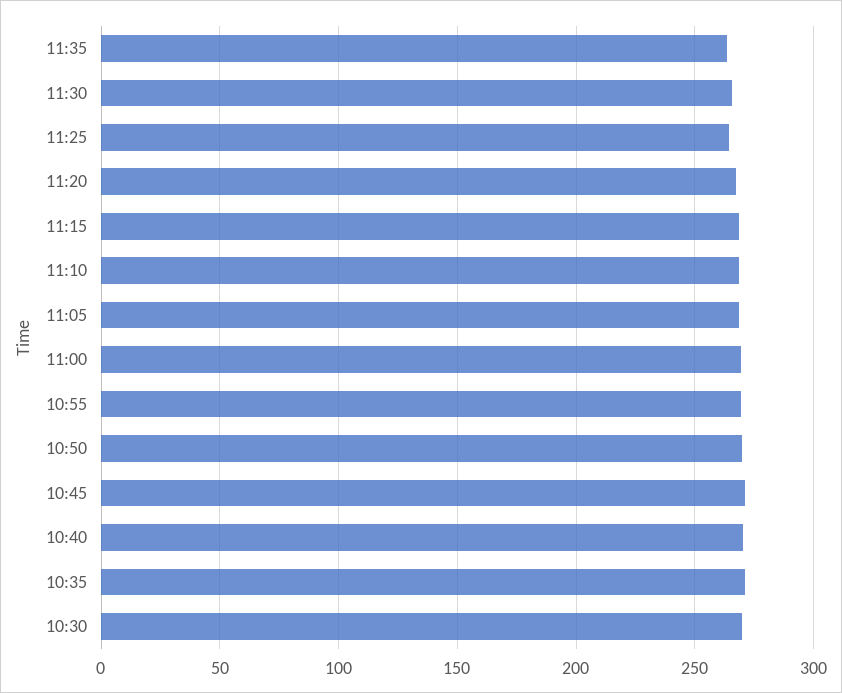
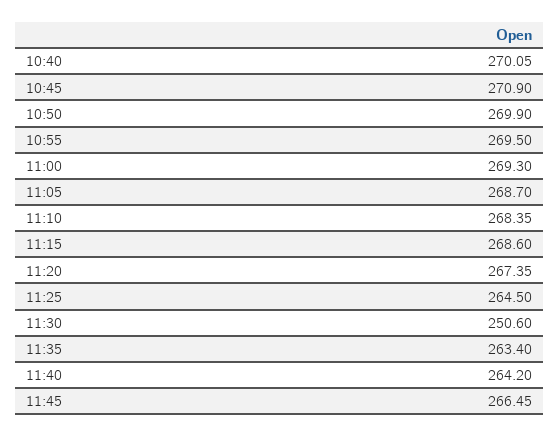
11:30: 265 -> 250.6
10:35: 270 -> none
10:30: 270 -> none
11:40: none -> 264.2
11:45: none -> 266.45

